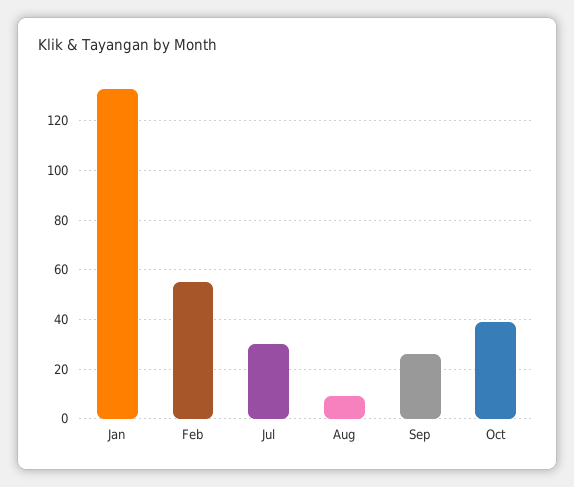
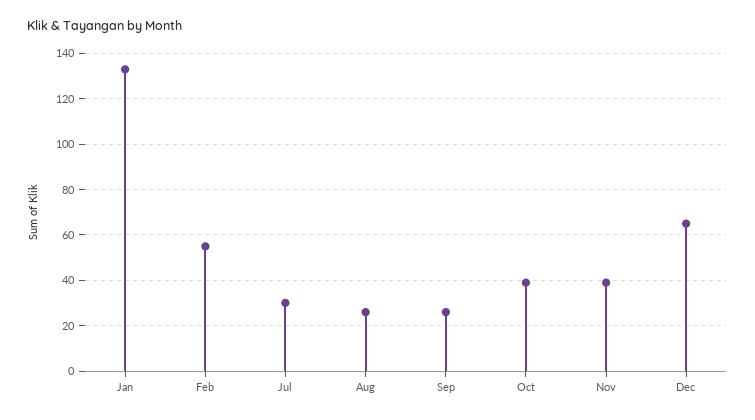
Aug: 10 -> 25
Nov: none -> 40
Dec: none -> 65

